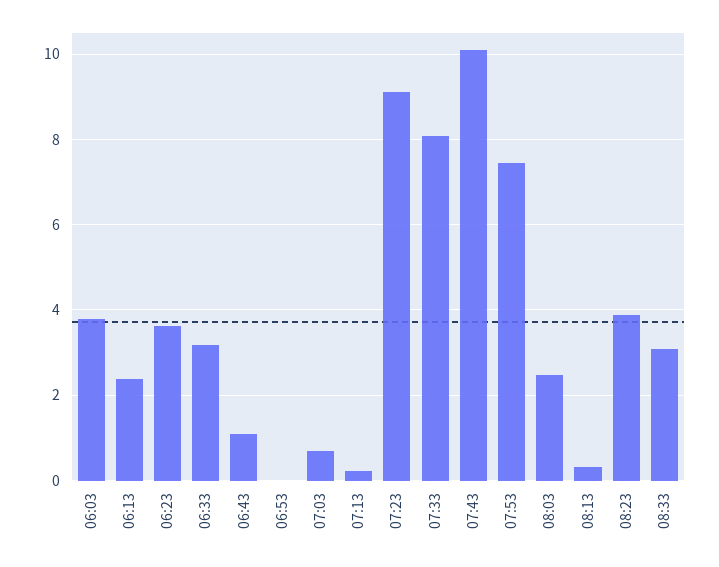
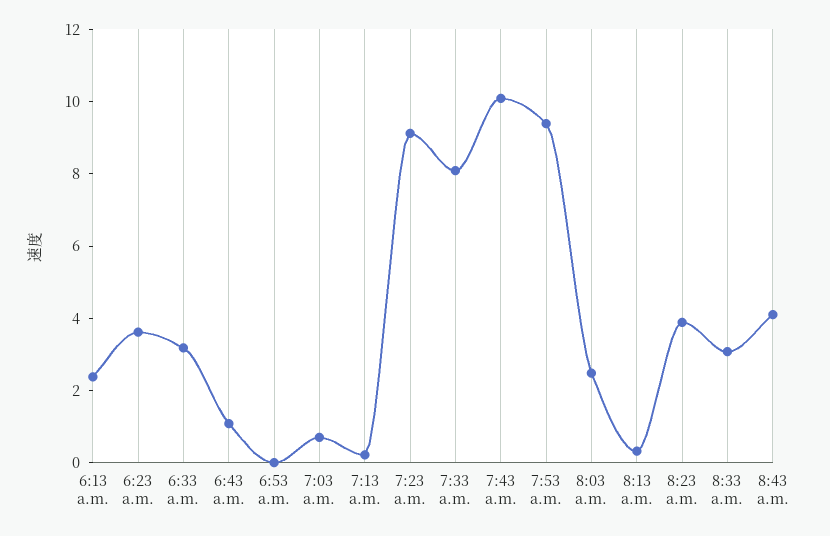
06:03: 3.8 -> none
07:53: 7.4 -> 9.5
8:43 a.m.: none -> 4

